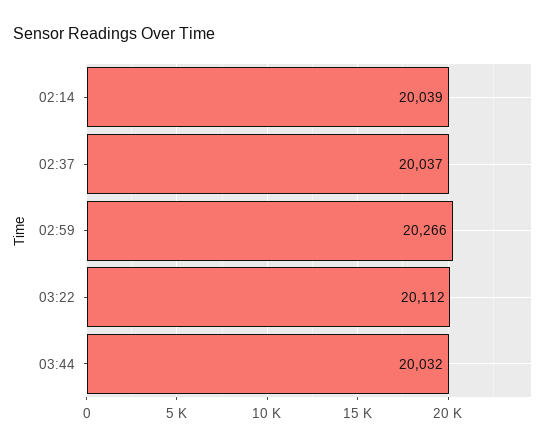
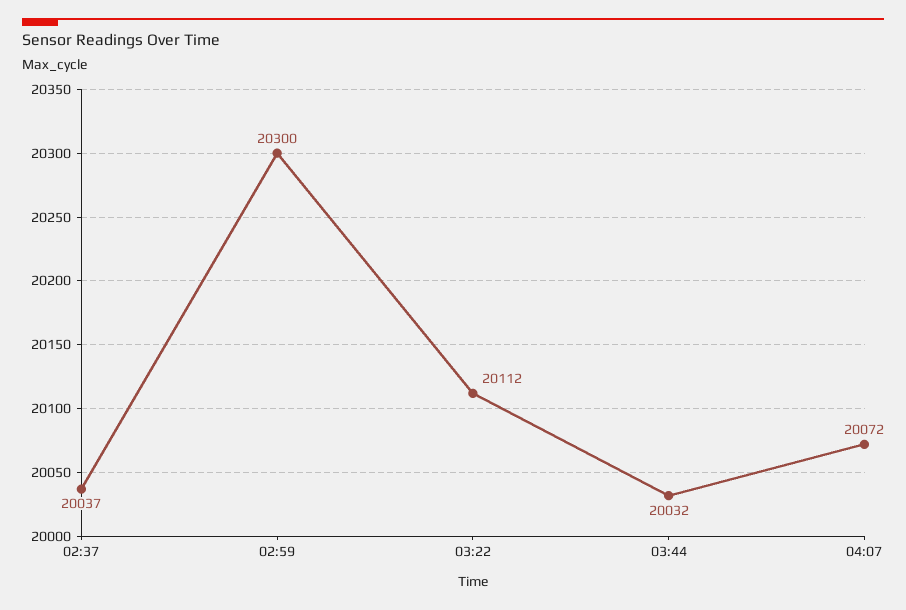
02:14: 20039 -> none
02:59: 20266 -> 20300
04:07: none -> 20072

